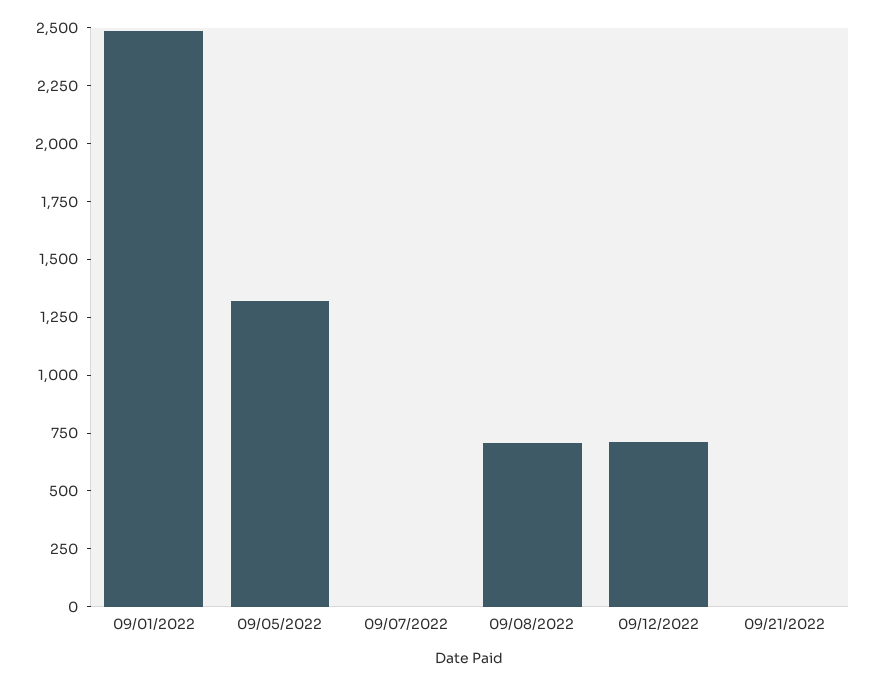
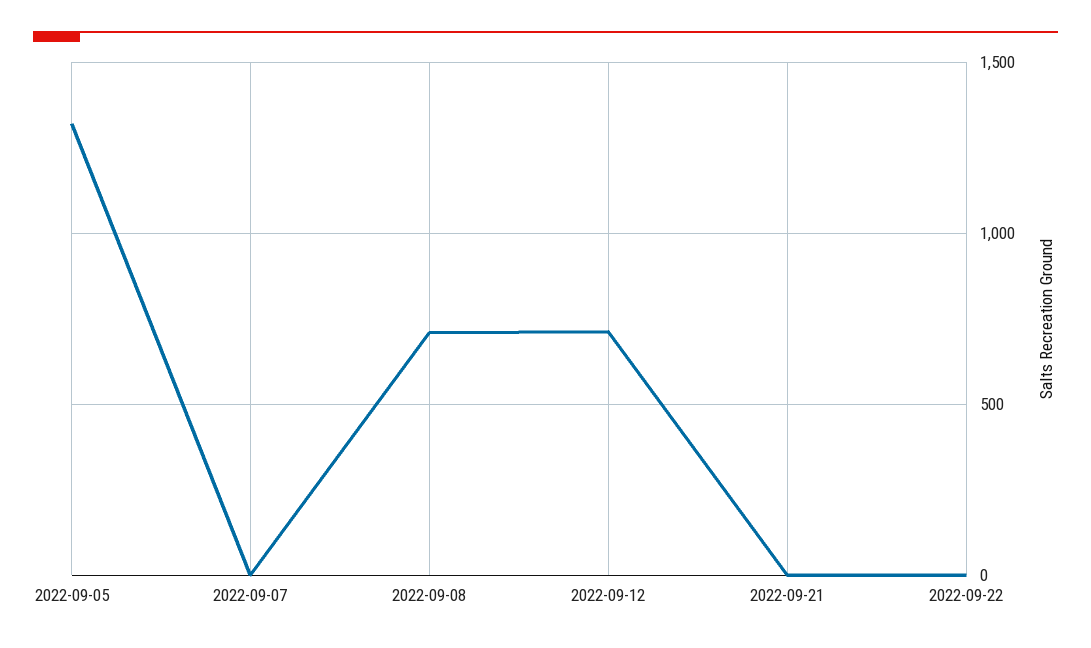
09/01/2022: 2500 -> none
2022-09-22: none -> 0

